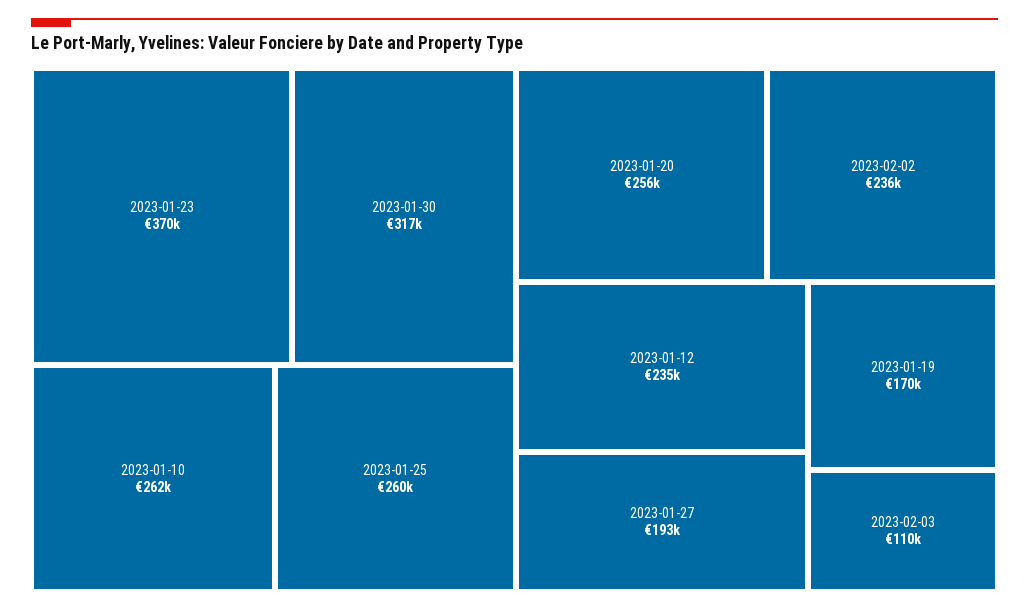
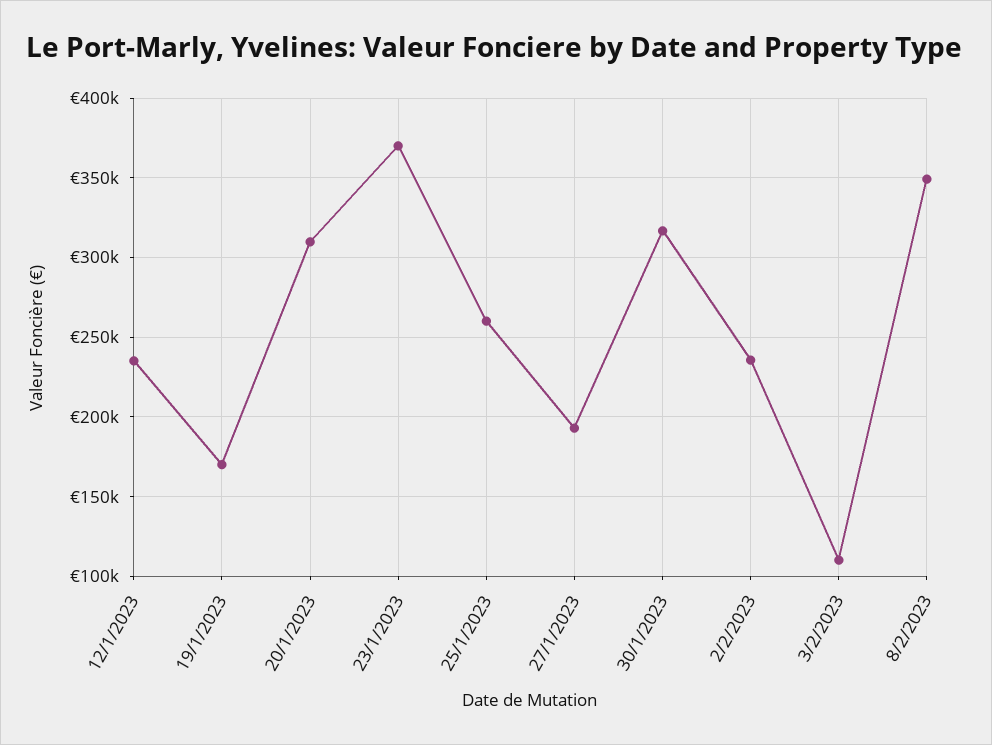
2023-01-10: 262000 -> none
2023-01-20: 256000 -> 310000
8/2/2023: none -> 350000

